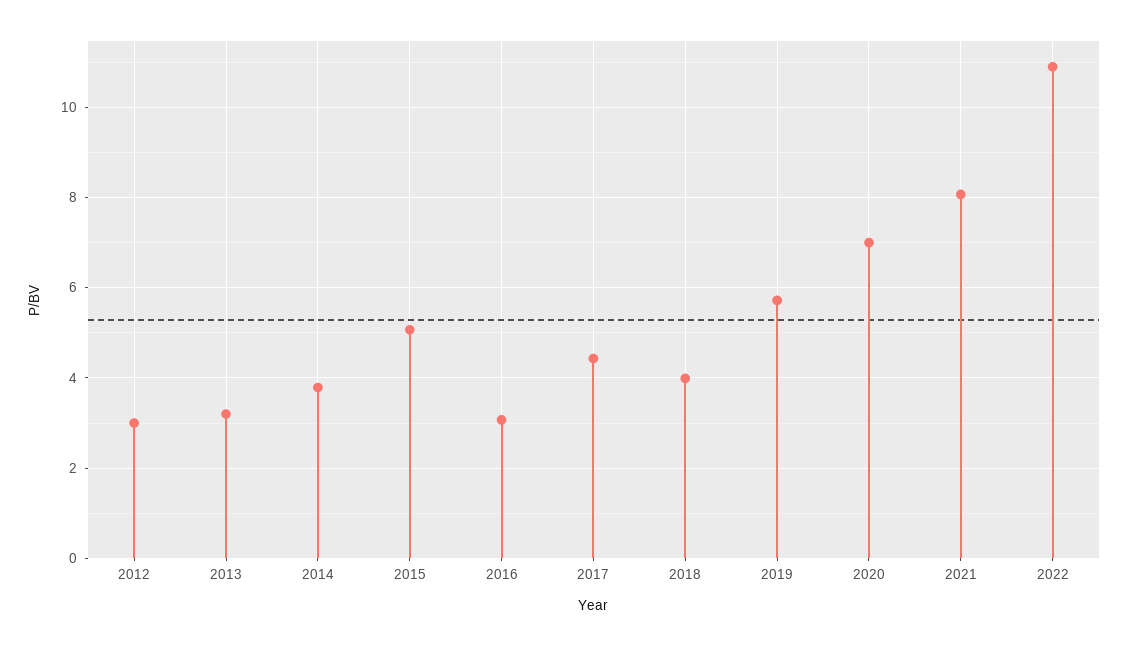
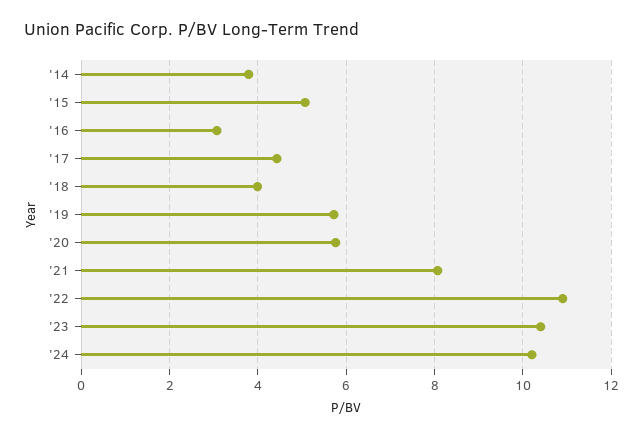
2012: 3 -> none
2013: 3.2 -> none
2020: 7 -> 5.8
'23: none -> 10.4
'24: none -> 10.2

